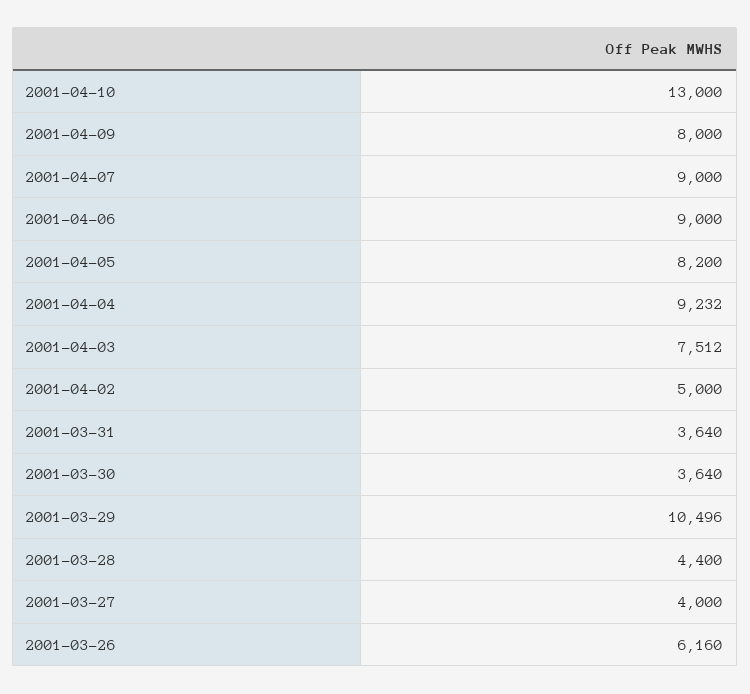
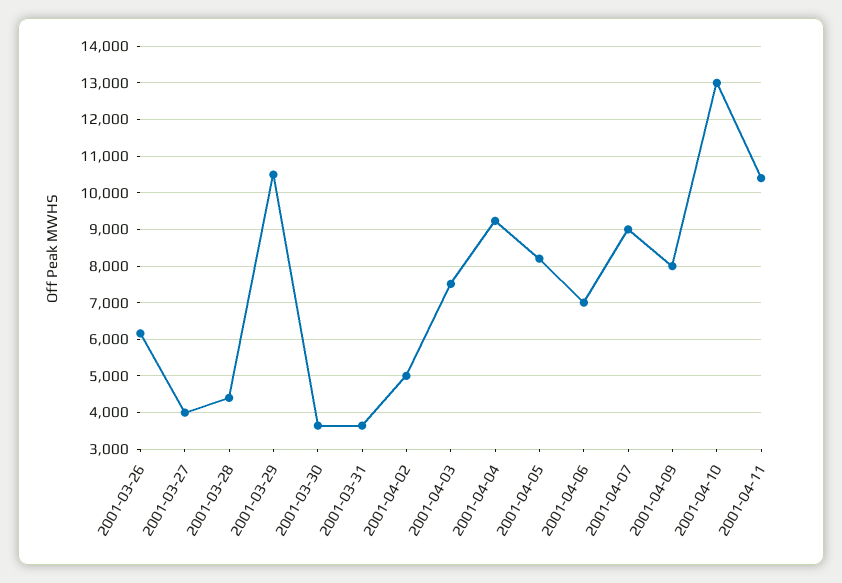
2001-04-06: 9000 -> 7000
2001-04-11: none -> 10400

